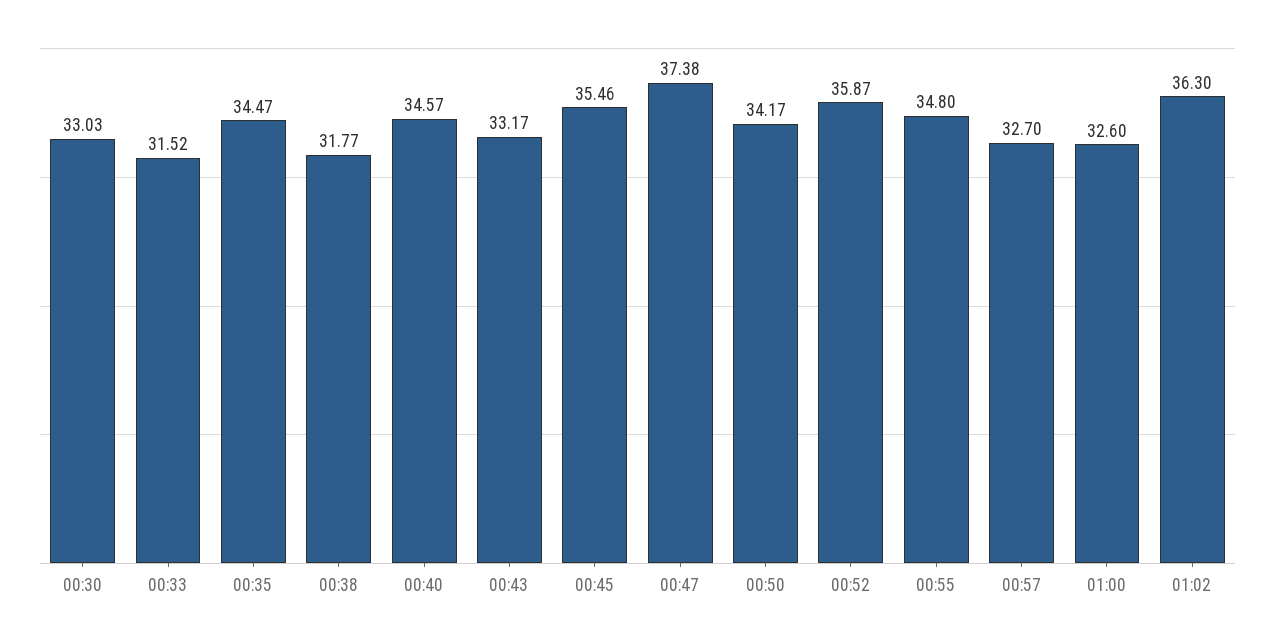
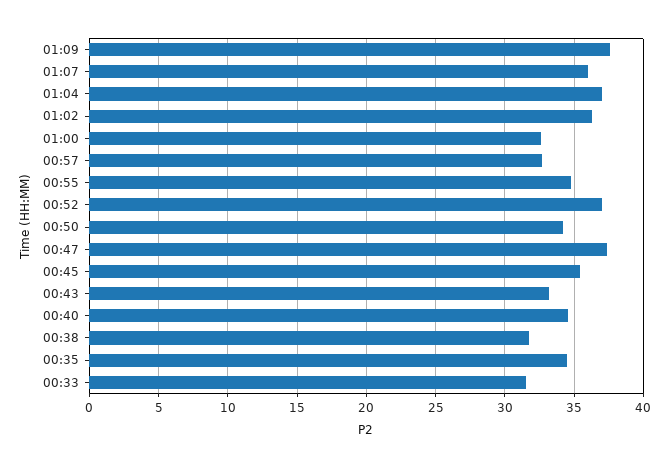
00:30: 33.03 -> none
00:52: 35.87 -> 37
01:09: none -> 37.5
01:07: none -> 36
01:04: none -> 37

